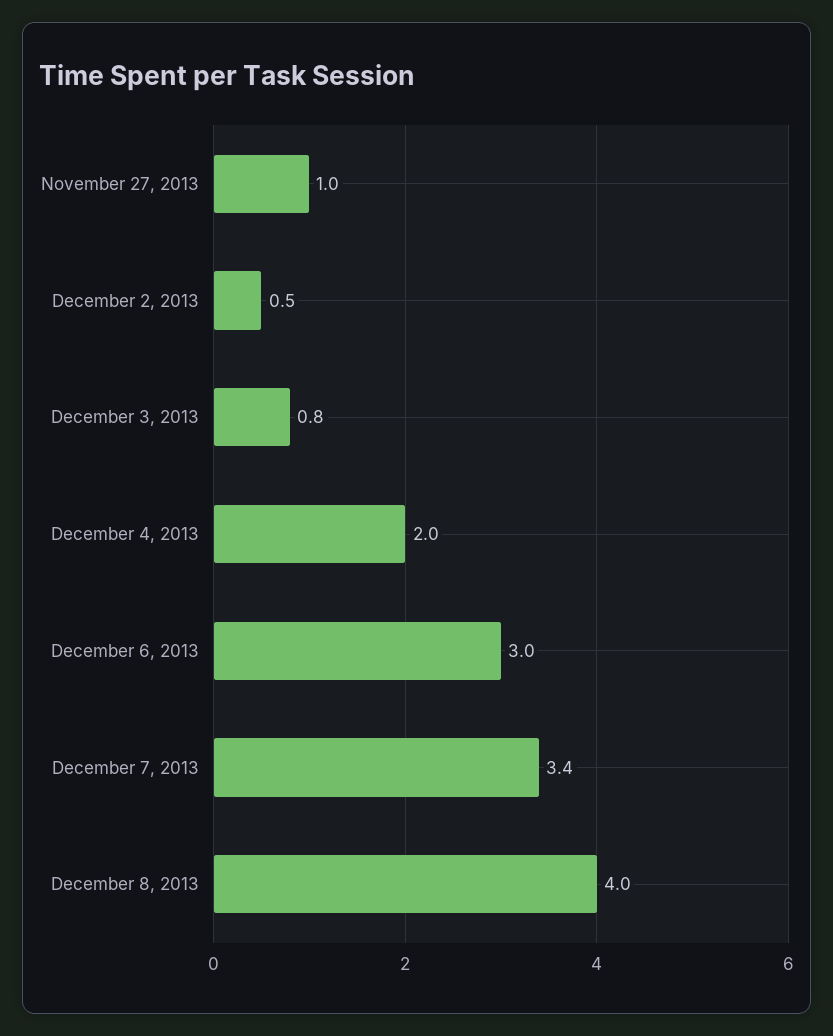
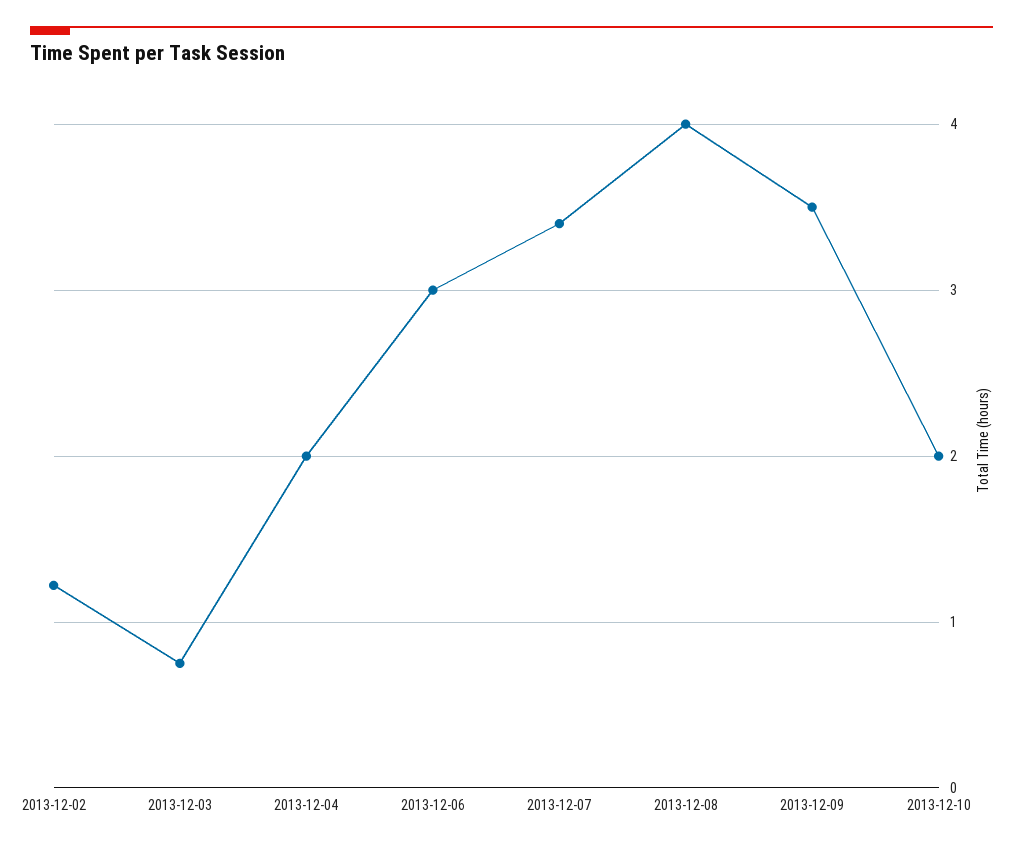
November 27, 2013: 1 -> none
December 2, 2013: 0.5 -> 1.2
2013-12-09: none -> 3.5
2013-12-10: none -> 2

